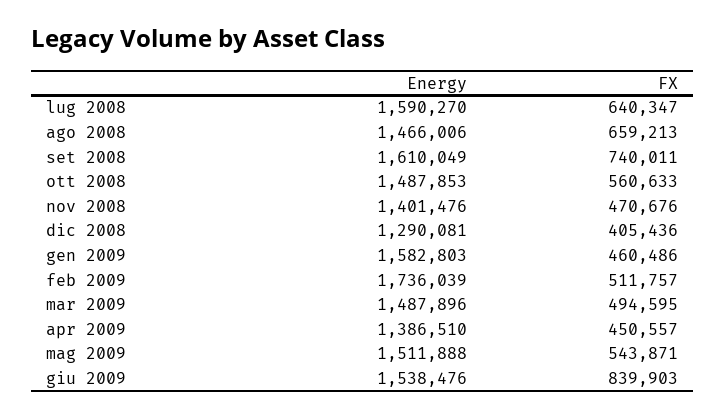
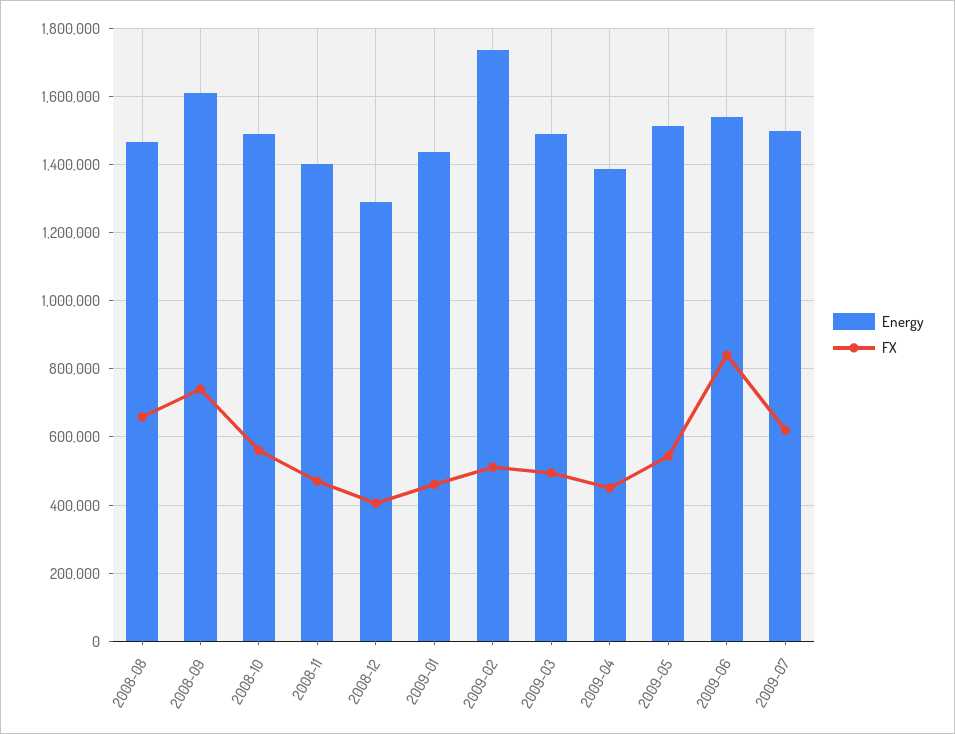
Energy, lug 2008: 1590270 -> none
FX, lug 2008: 640347 -> none
Energy, gen 2009: 1582803 -> 1440000
Energy, 2009-07: none -> 1500000
FX, 2009-07: none -> 620000

